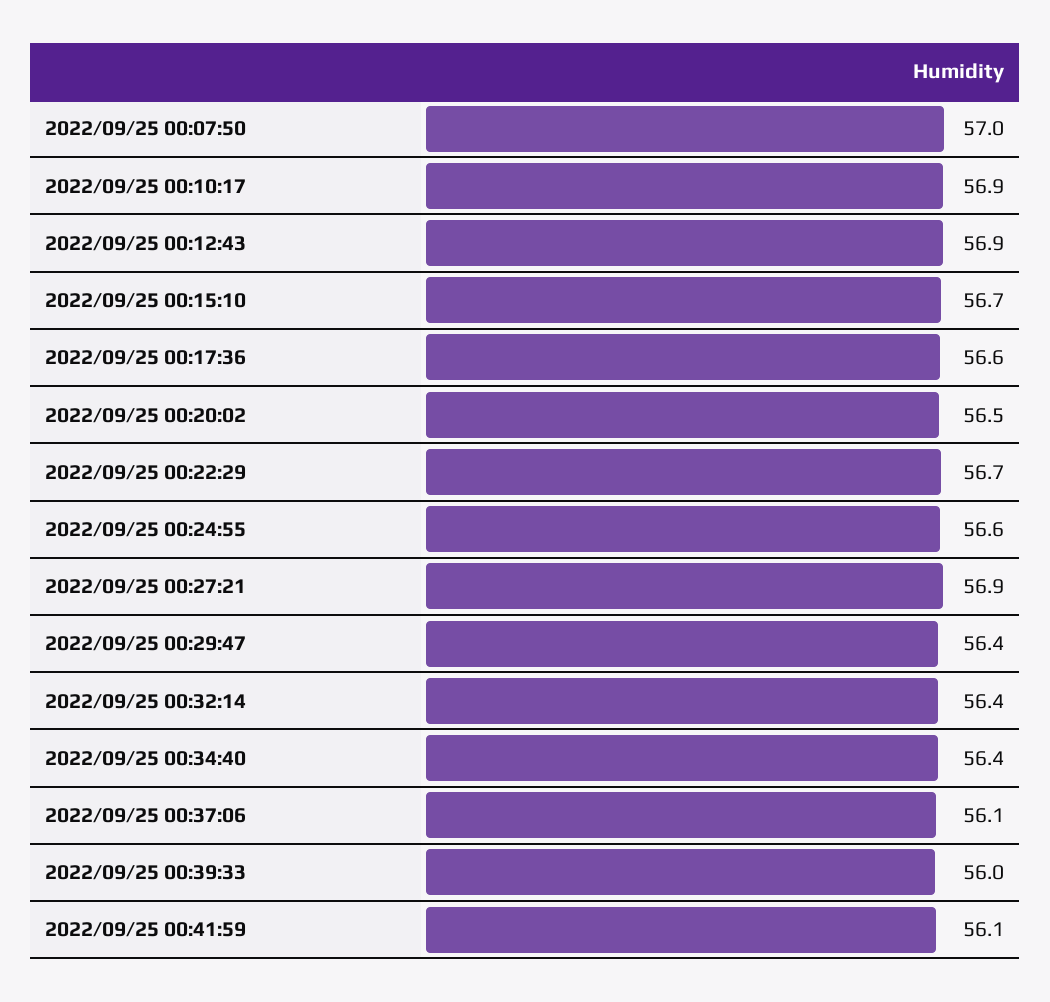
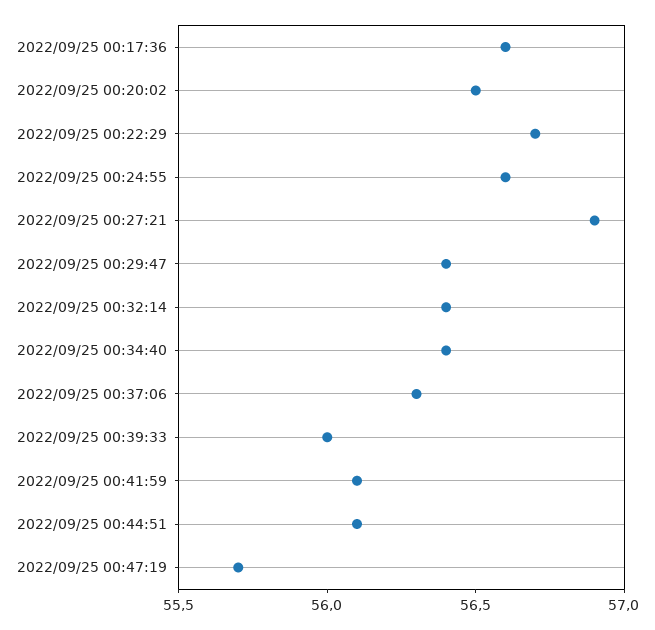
2022/09/25 00:07:50: 57 -> none
2022/09/25 00:10:17: 56.9 -> none
2022/09/25 00:12:43: 56.9 -> none
2022/09/25 00:15:10: 56.7 -> none
2022/09/25 00:37:06: 56.1 -> 56.3
2022/09/25 00:44:51: none -> 56.1
2022/09/25 00:47:19: none -> 55.7

